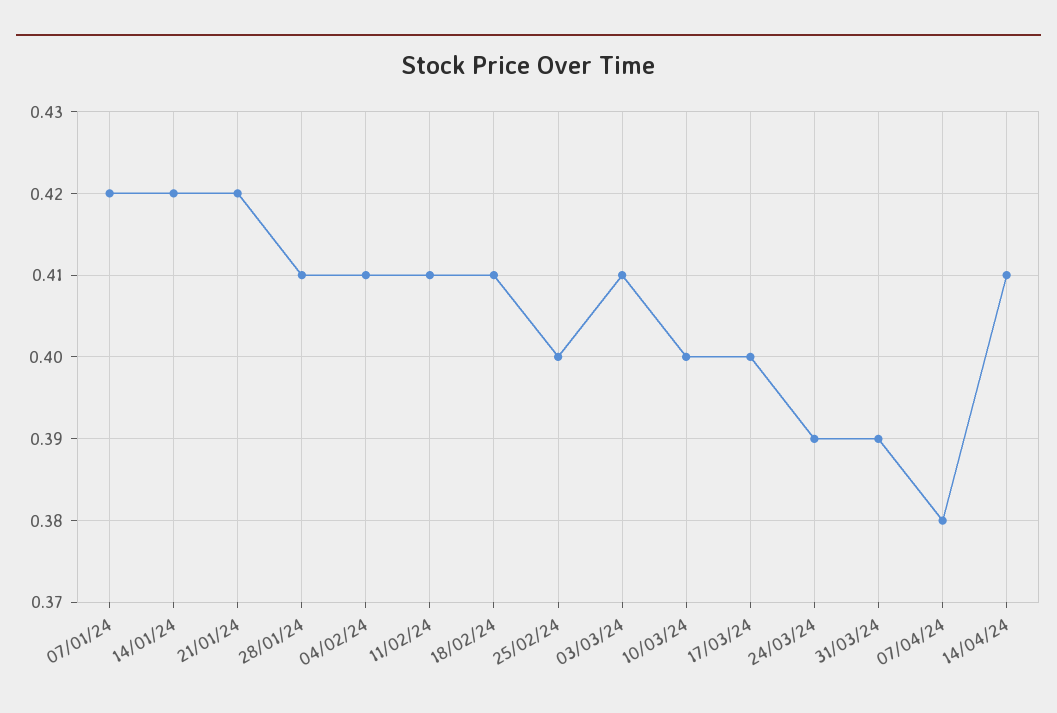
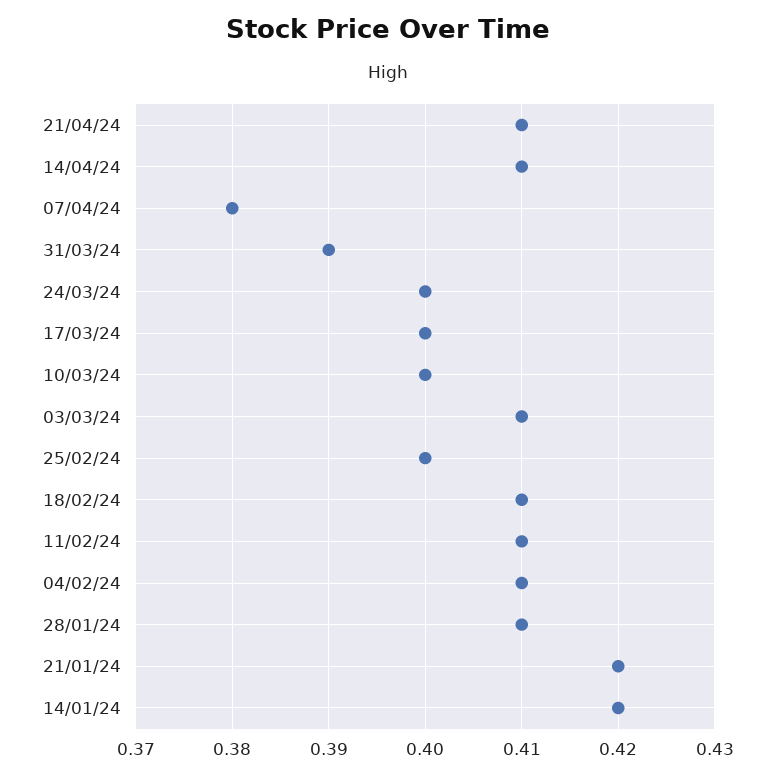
07/01/24: 0.42 -> none
24/03/24: 0.39 -> 0.4
21/04/24: none -> 0.41

